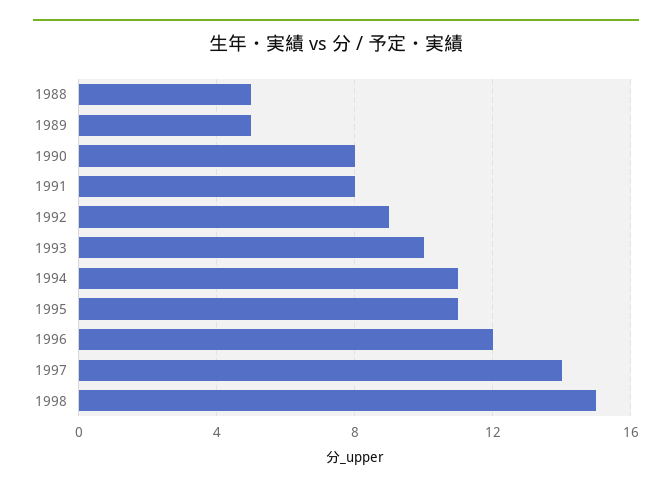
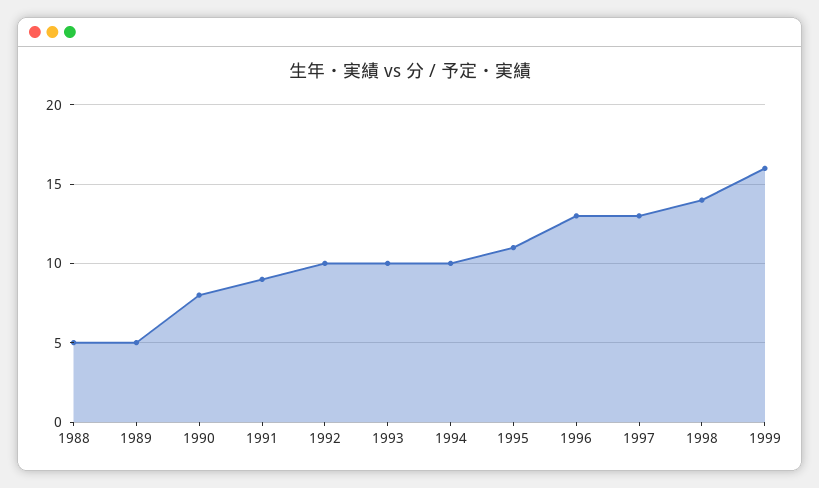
1991: 8 -> 9
1992: 9 -> 10
1994: 11 -> 10
1996: 12 -> 13
1997: 14 -> 13
1998: 15 -> 14
1999: none -> 16

